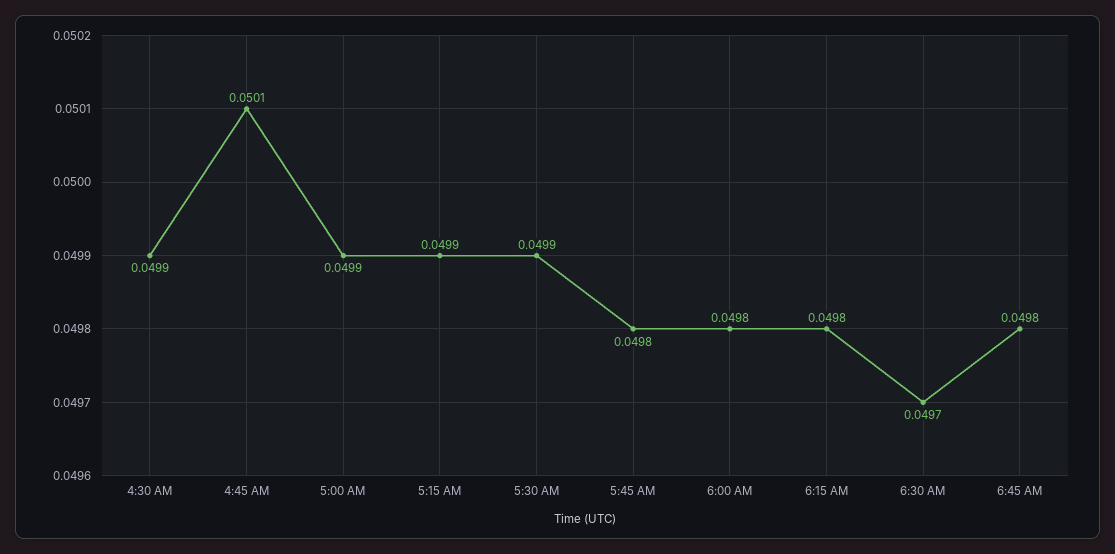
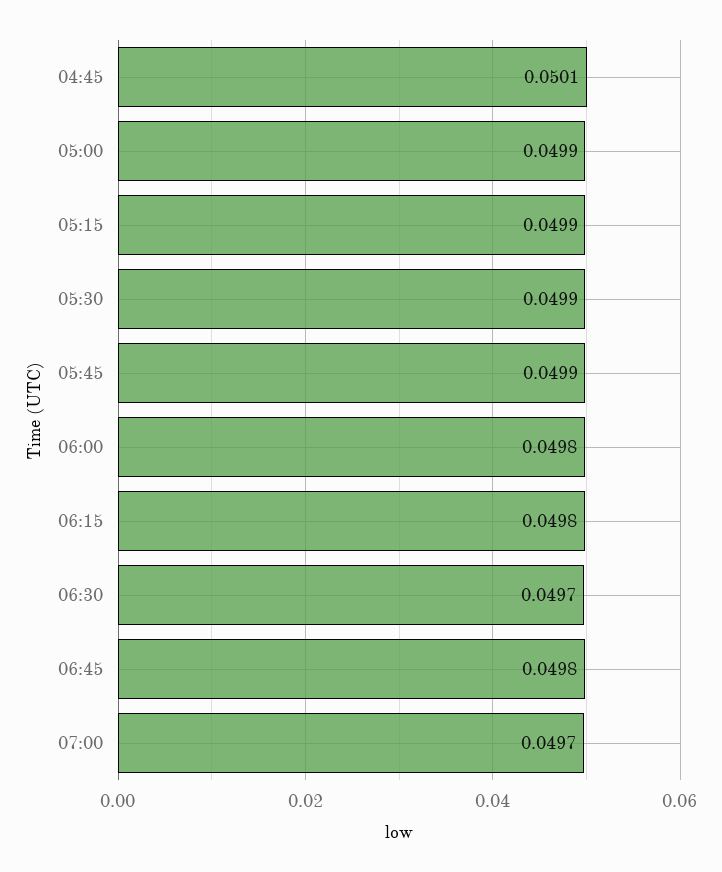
4:30 AM: 0.0499 -> none
5:45 AM: 0.0498 -> 0.0499
07:00: none -> 0.0497

